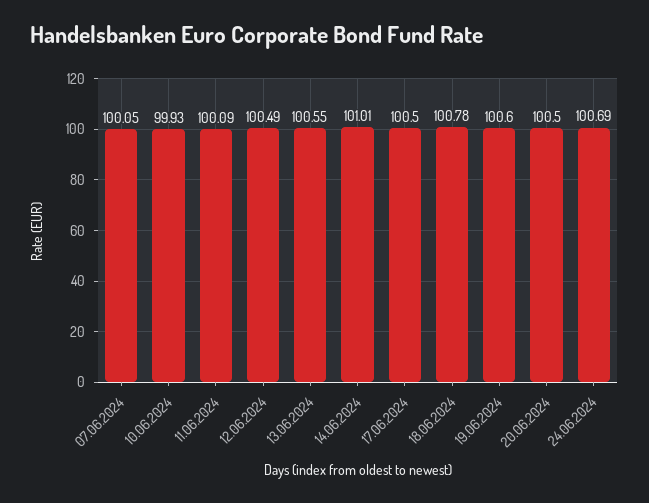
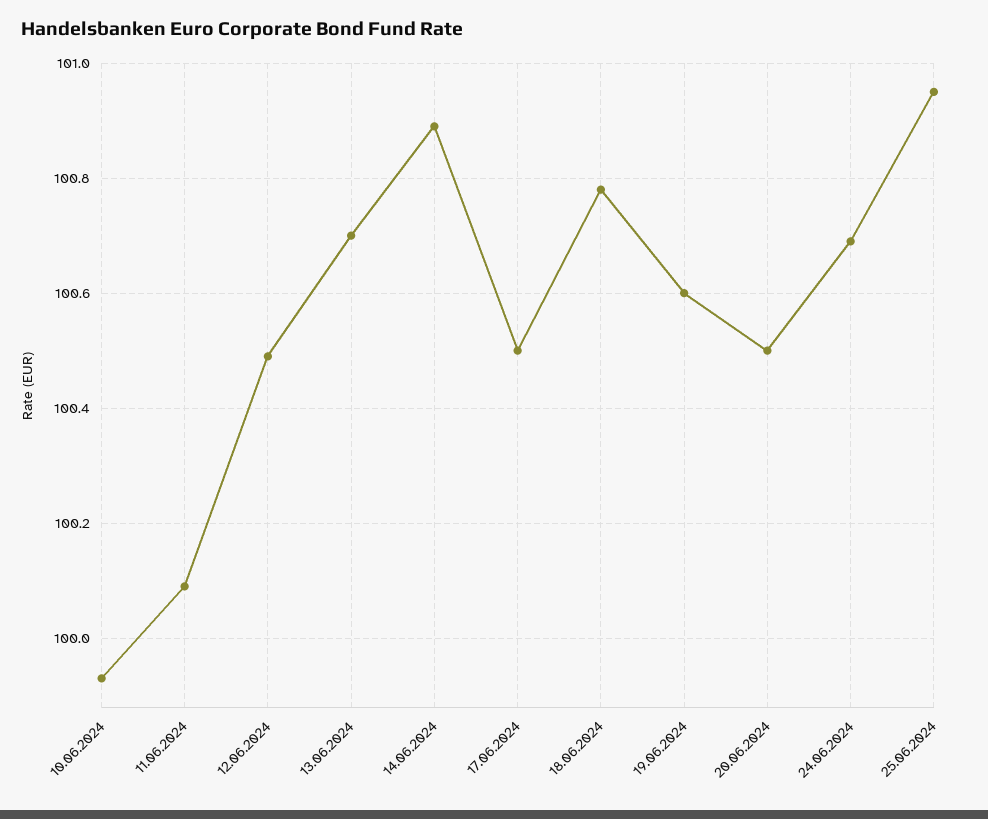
07.06.2024: 100.05 -> none
13.06.2024: 100.55 -> 100.7
14.06.2024: 101.01 -> 100.9
25.06.2024: none -> 100.95

